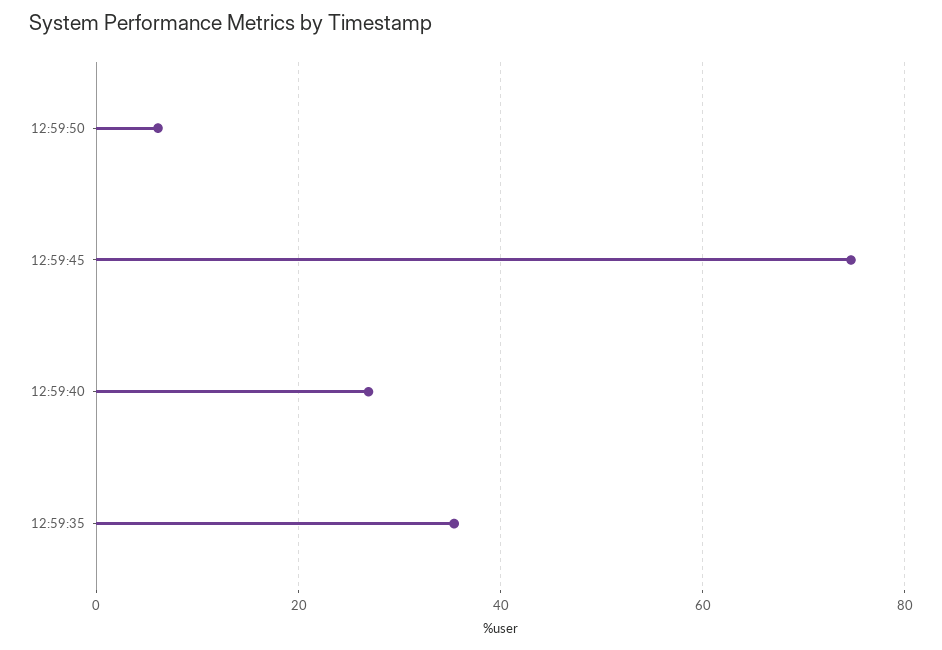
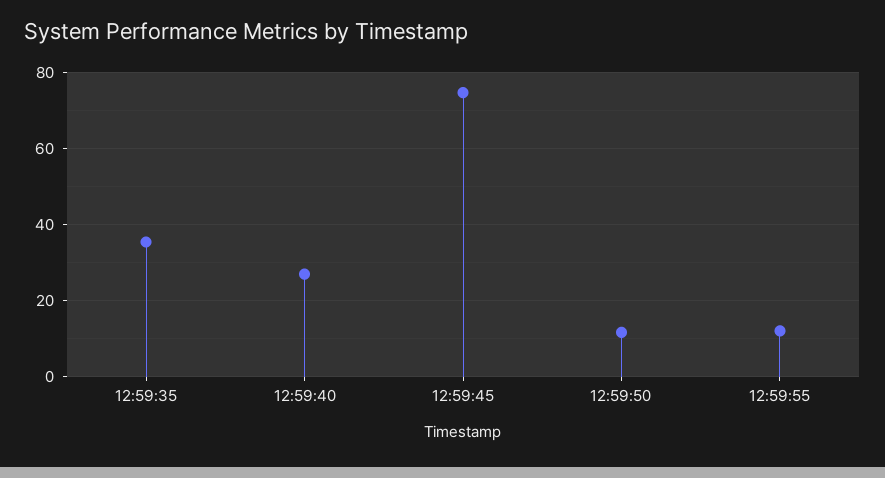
12:59:50: 6 -> 12
12:59:55: none -> 12

